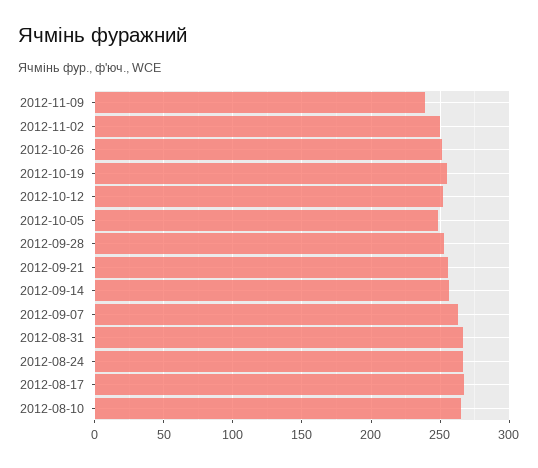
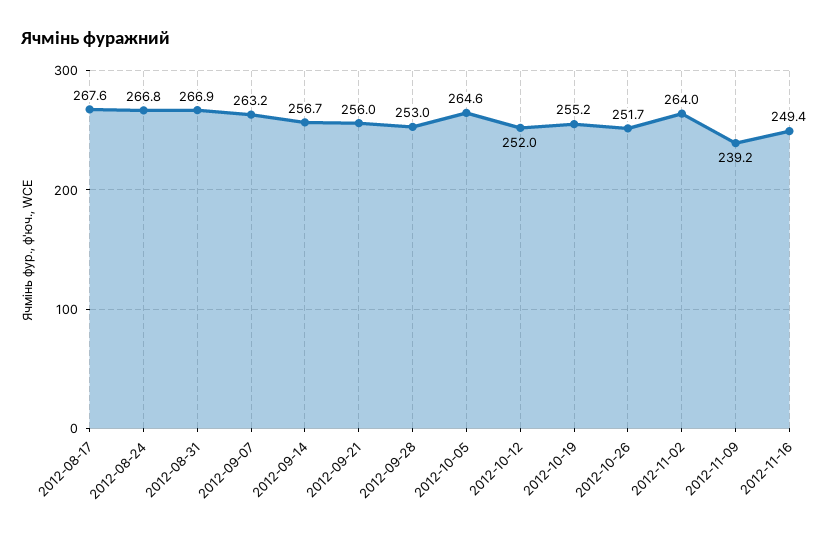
2012-11-02: 250 -> 264
2012-10-05: 250 -> 264.6
2012-08-10: 265 -> none
2012-11-16: none -> 249.4

